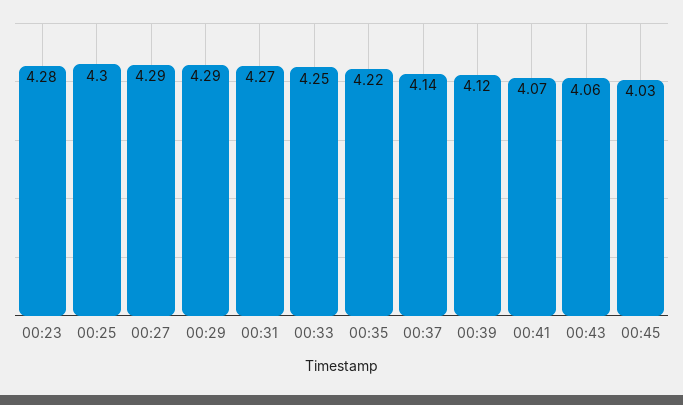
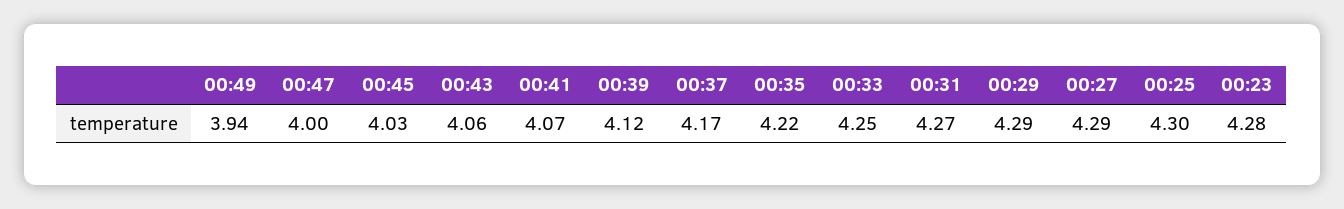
00:37: 4.14 -> 4.17
00:49: none -> 3.94
00:47: none -> 4

